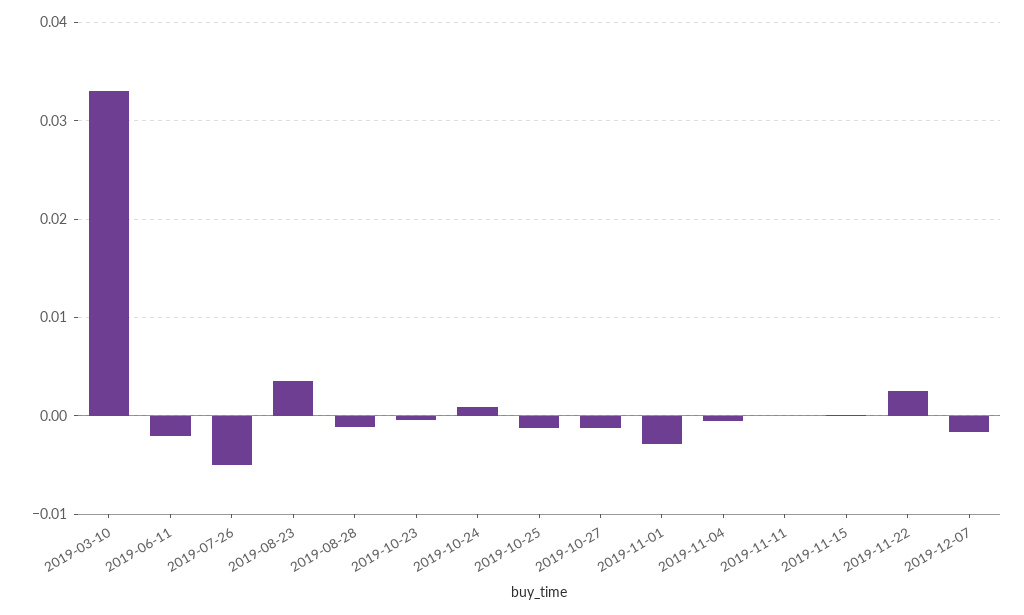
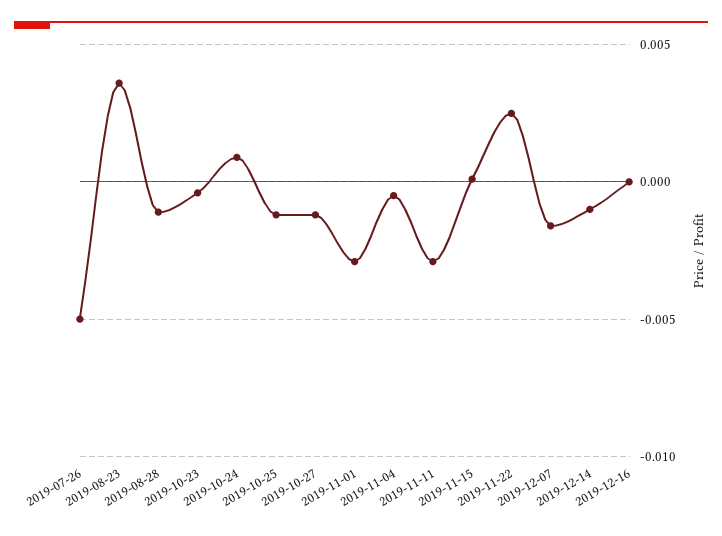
2019-03-10: 0.033 -> none
2019-06-11: -0.002 -> none
2019-11-11: 0 -> -0.003
2019-12-14: none -> -0.001
2019-12-16: none -> 0

